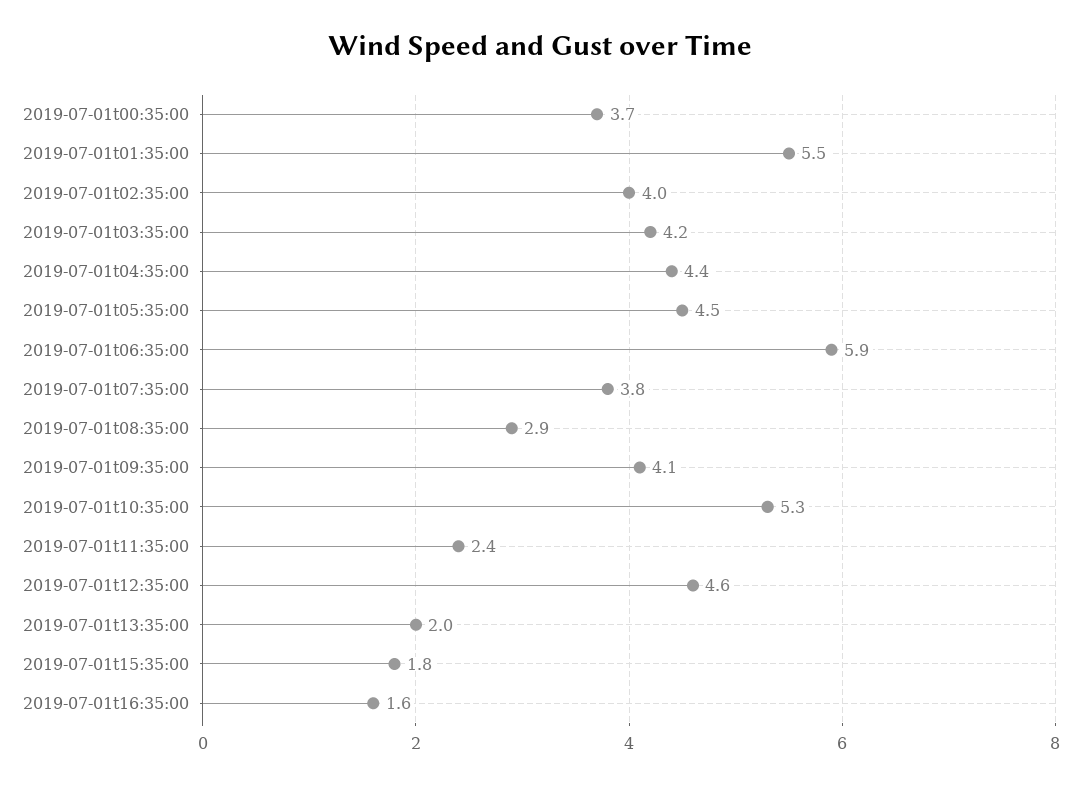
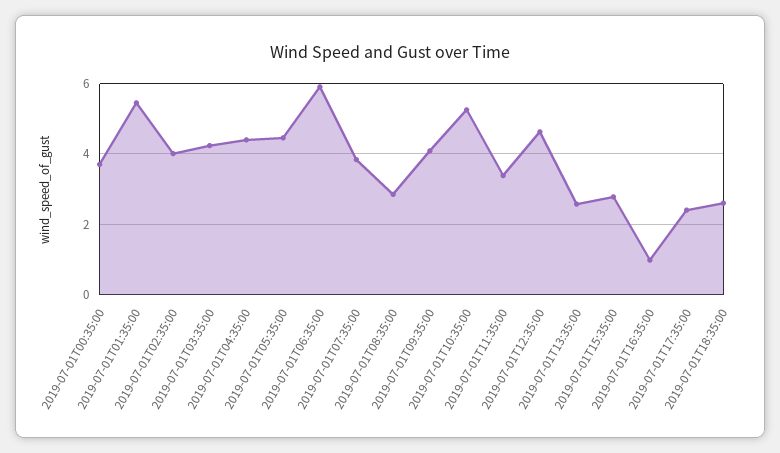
2019-07-01t11:35:00: 2.4 -> 3.4
2019-07-01t13:35:00: 2 -> 2.6
2019-07-01t15:35:00: 1.8 -> 2.8
2019-07-01t16:35:00: 1.6 -> 1
2019-07-01T17:35:00: none -> 2.4
2019-07-01T18:35:00: none -> 2.6

